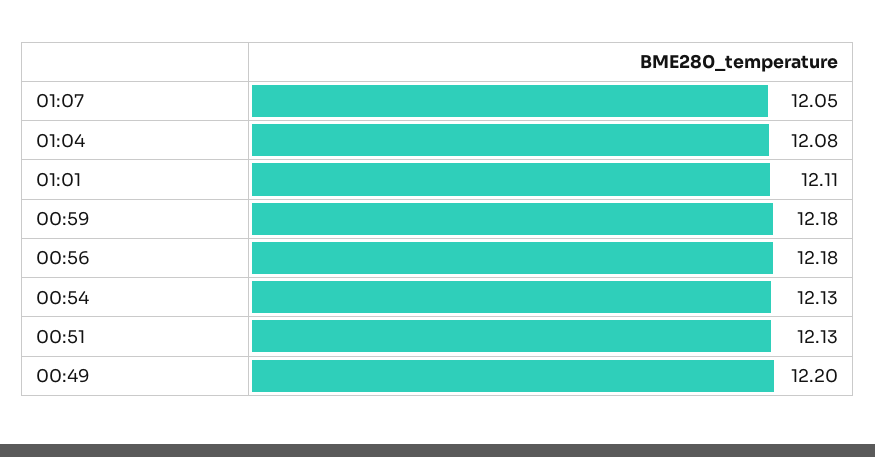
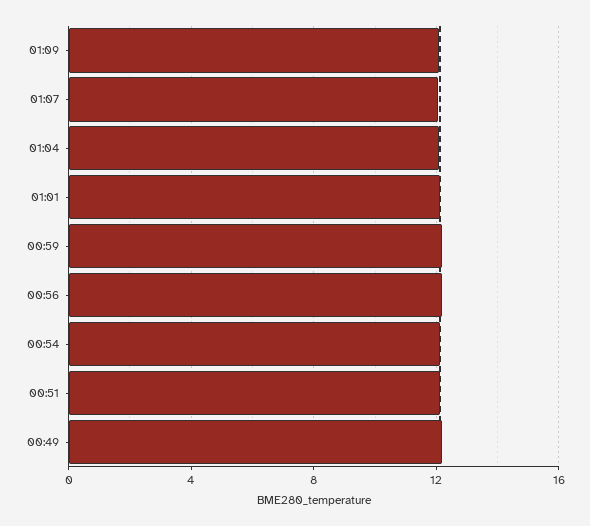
01:09: none -> 12

